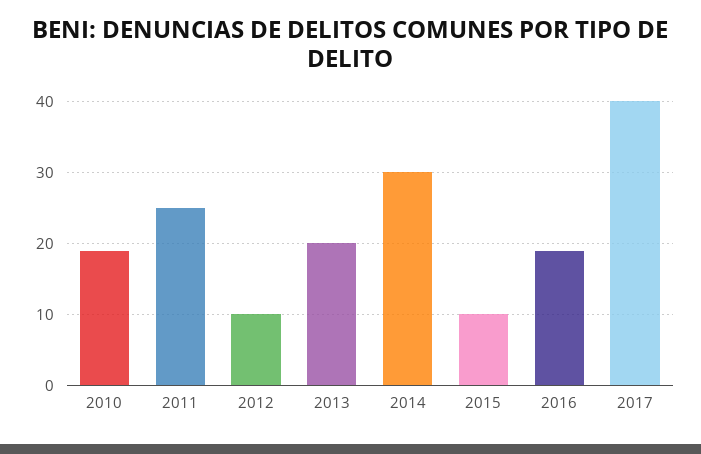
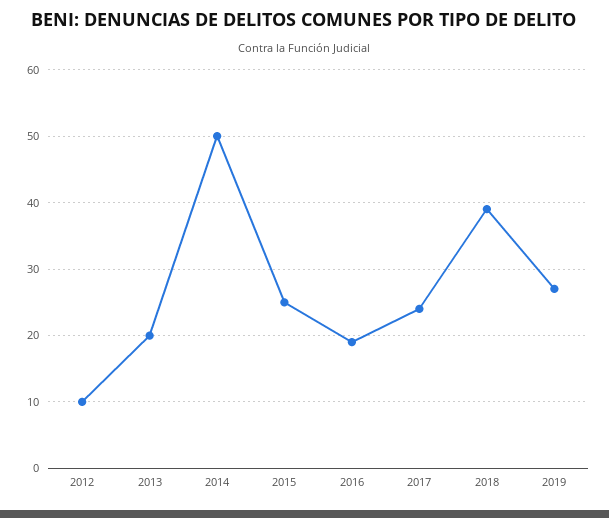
2010: 19 -> none
2011: 25 -> none
2014: 30 -> 50
2015: 10 -> 25
2017: 40 -> 24
2018: none -> 39
2019: none -> 27

